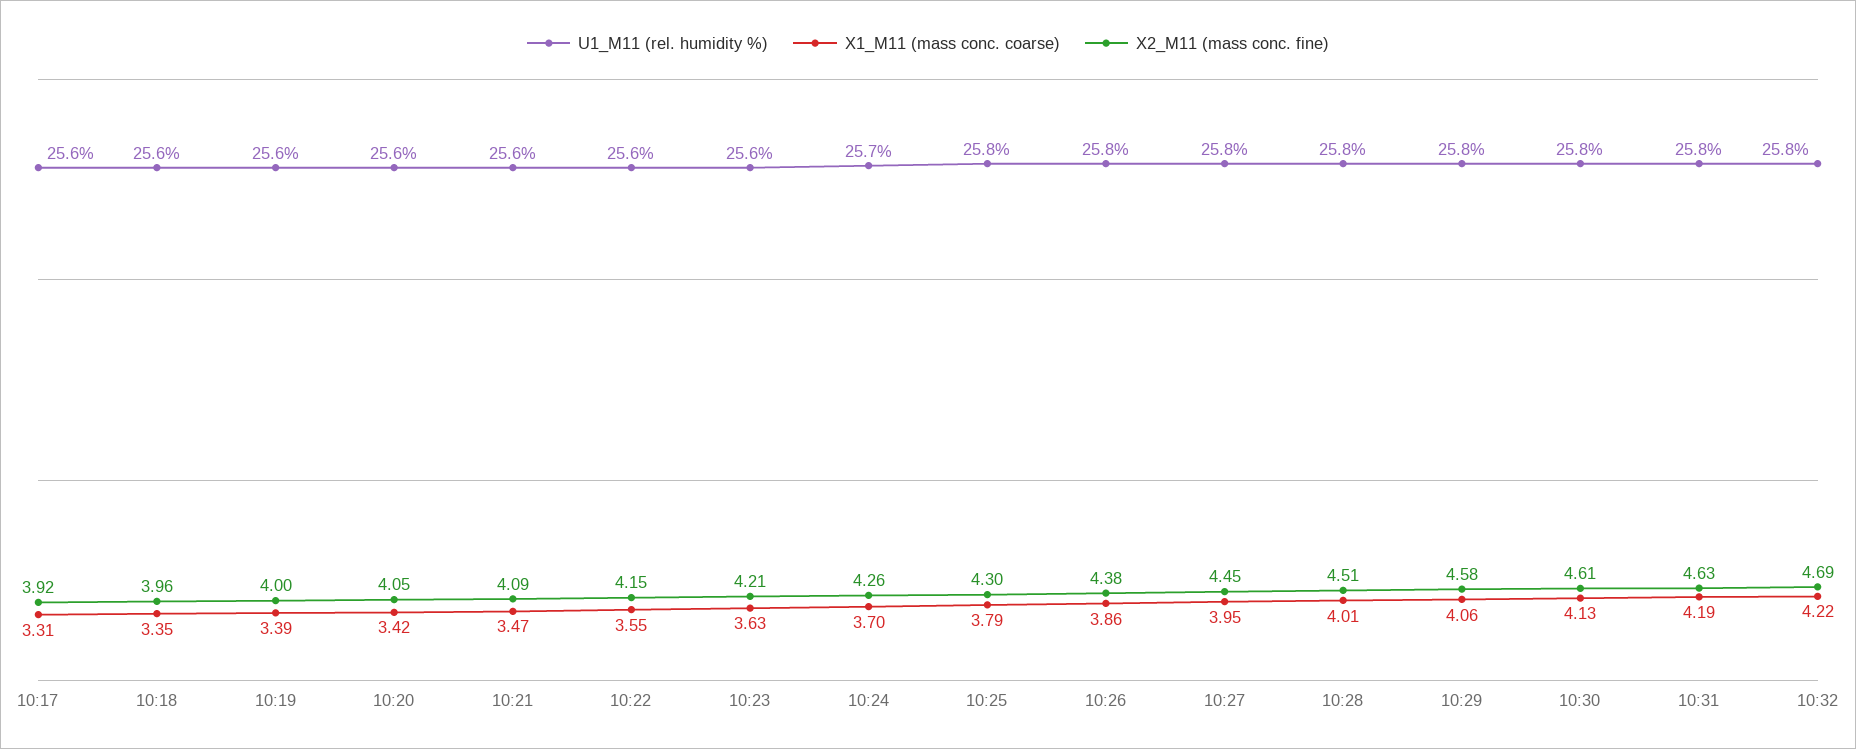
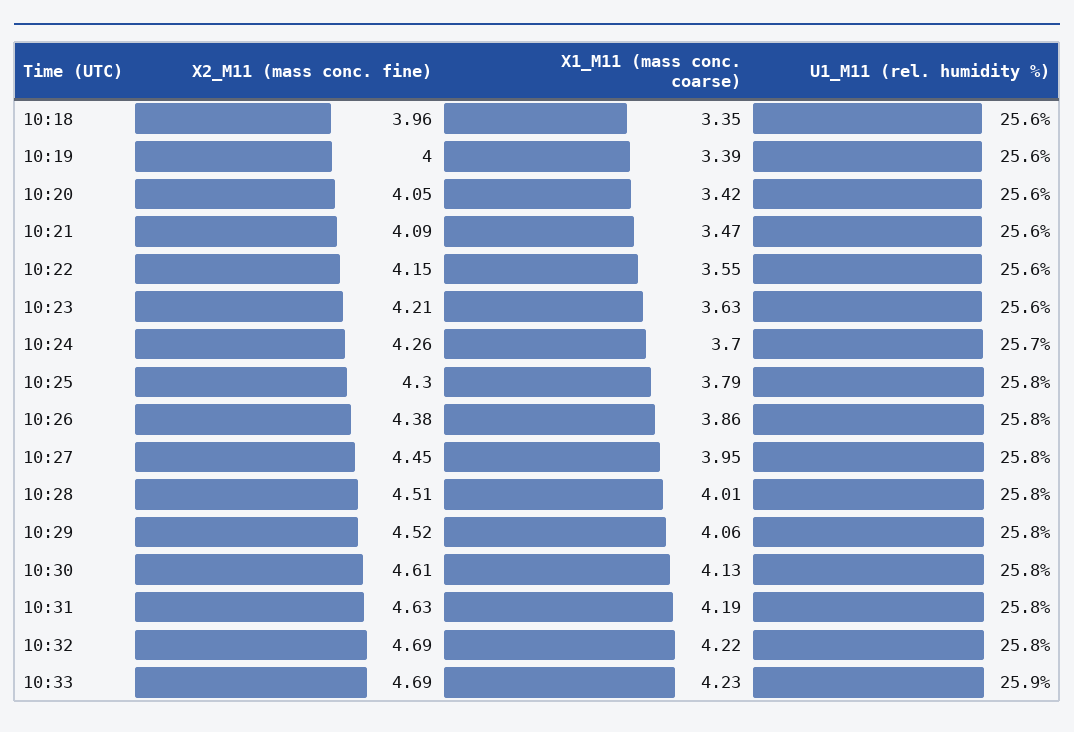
U1_M11 (rel. humidity %), 10:17: 25.6 -> none
X1_M11 (mass conc. coarse), 10:17: 3.31 -> none
X2_M11 (mass conc. fine), 10:17: 3.92 -> none
X2_M11 (mass conc. fine), 10:29: 4.58 -> 4.52
X2_M11 (mass conc. fine), 10:33: none -> 4.69
X1_M11 (mass conc. coarse), 10:33: none -> 4.23
U1_M11 (rel. humidity %), 10:33: none -> 25.9

